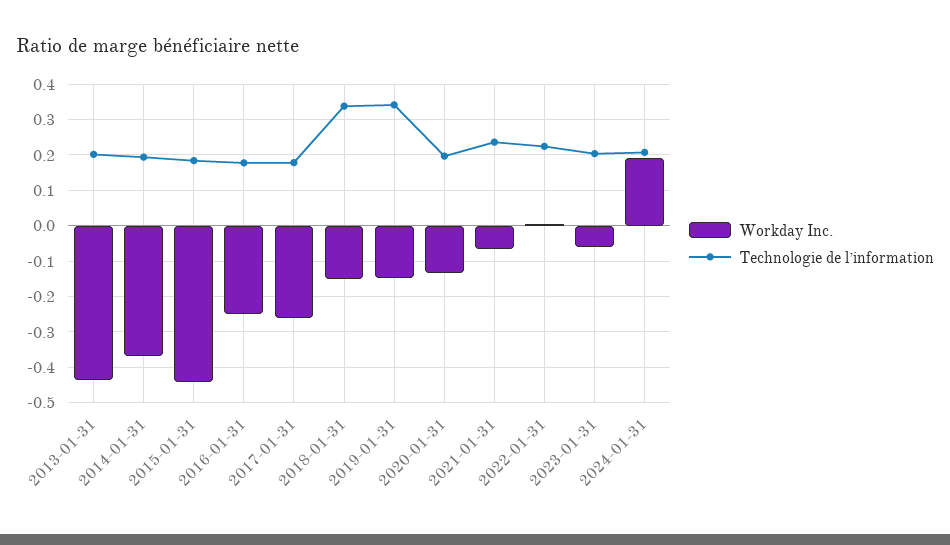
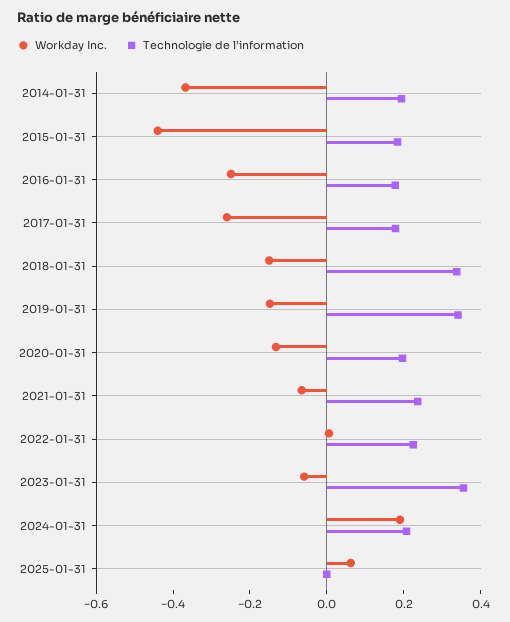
Workday Inc., 2013-01-31: -0.44 -> none
Technologie de l’information, 2013-01-31: 0.2 -> none
Technologie de l’information, 2023-01-31: 0.2 -> 0.35
Workday Inc., 2025-01-31: none -> 0.05
Technologie de l’information, 2025-01-31: none -> 0

